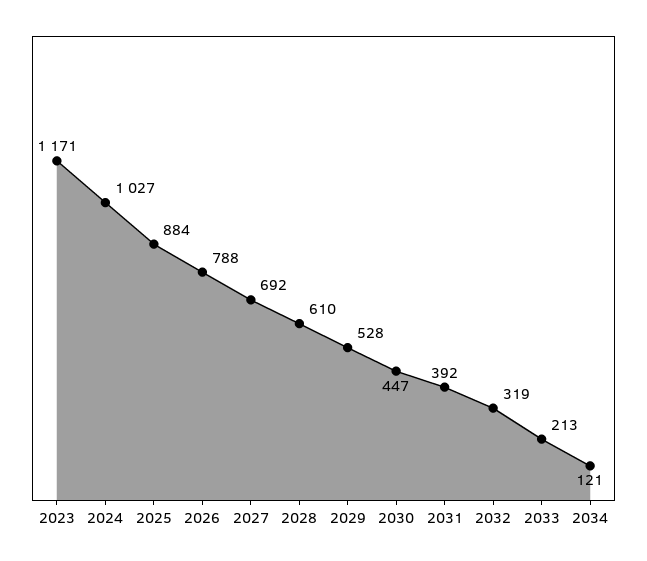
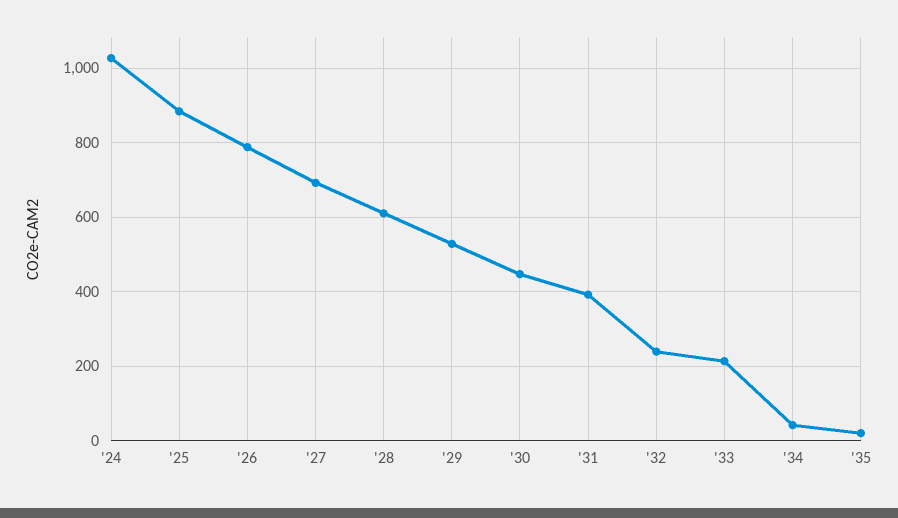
2023: 1171 -> none
2032: 319 -> 240
2034: 121 -> 40
'35: none -> 20

